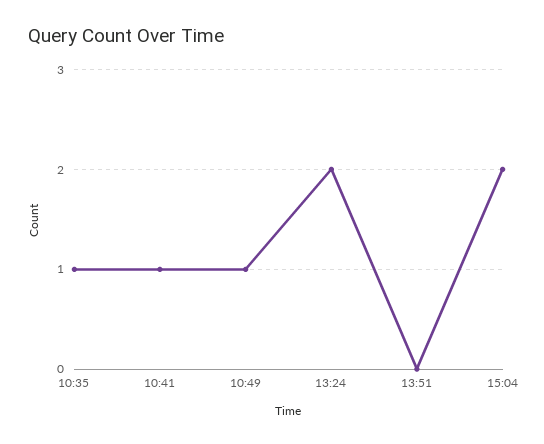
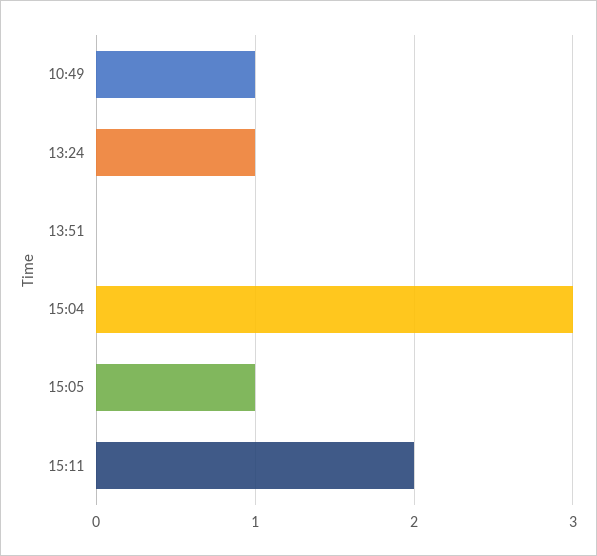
10:35: 1 -> none
10:41: 1 -> none
13:24: 2 -> 1
15:04: 2 -> 3
15:05: none -> 1
15:11: none -> 2

